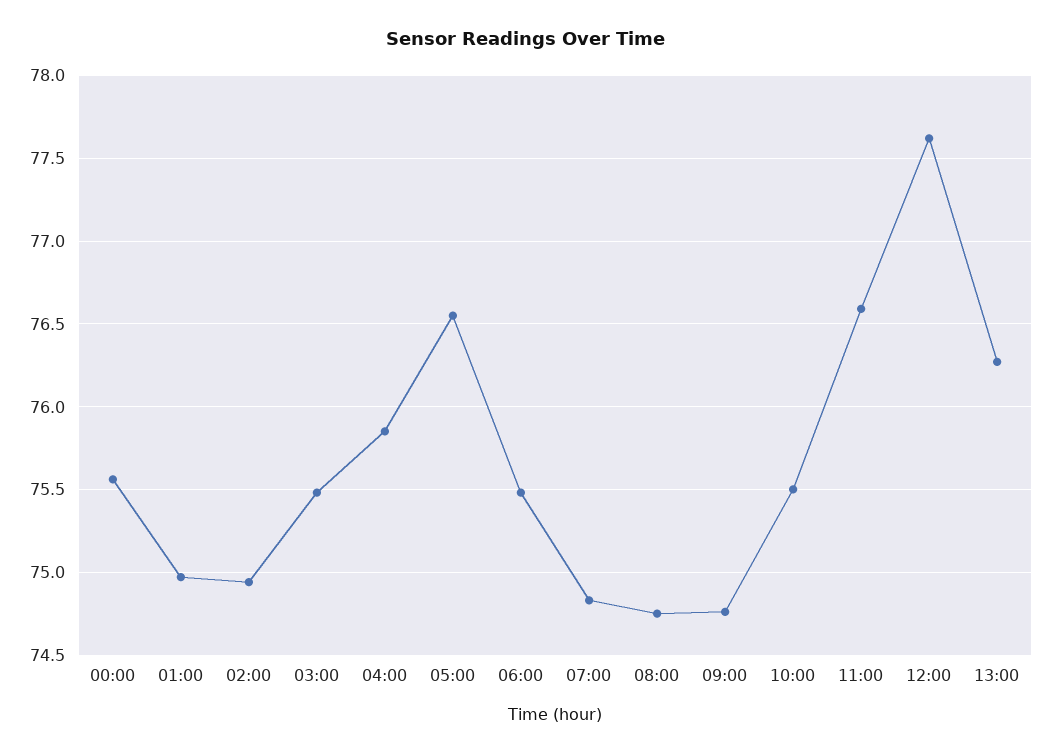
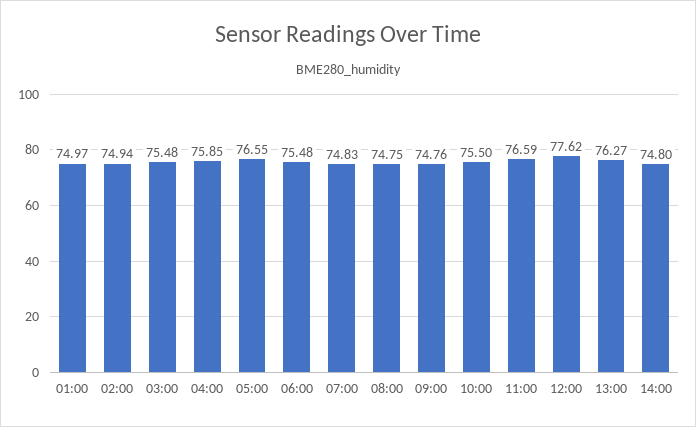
00:00: 75.55 -> none
14:00: none -> 74.8

